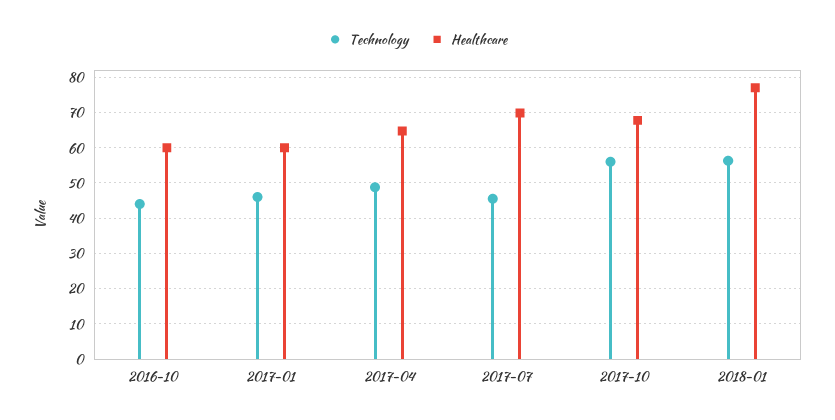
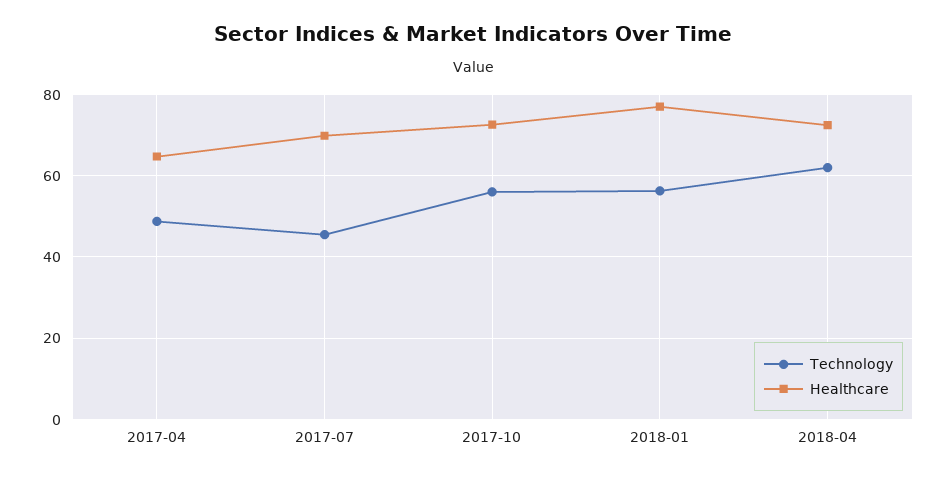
Technology, 2016-10: 44 -> none
Healthcare, 2016-10: 60 -> none
Technology, 2017-01: 46 -> none
Healthcare, 2017-01: 60 -> none
Healthcare, 2017-10: 68 -> 72
Technology, 2018-04: none -> 62
Healthcare, 2018-04: none -> 72

